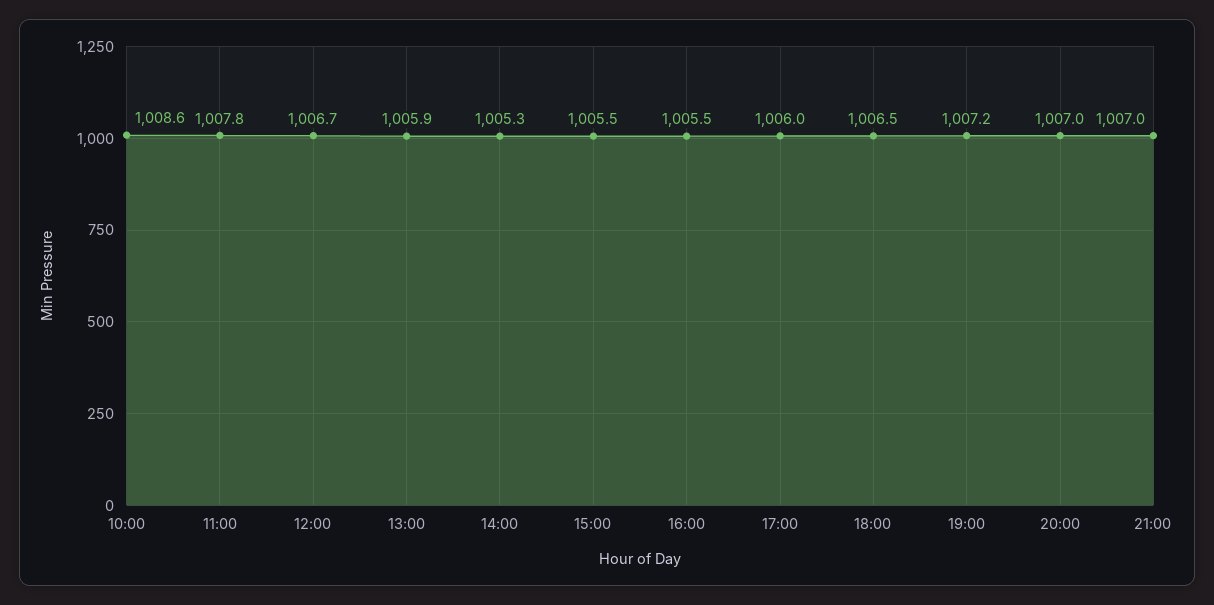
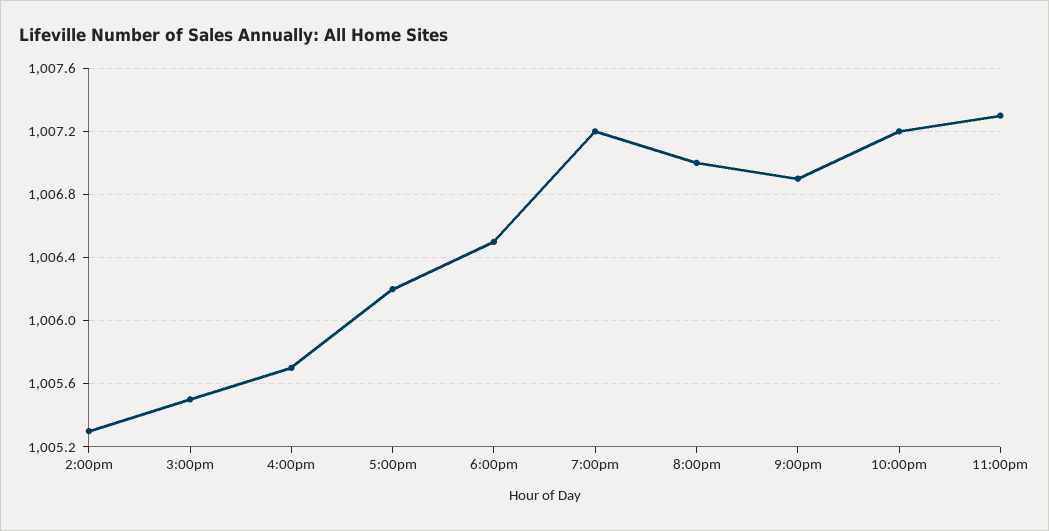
10:00: 1008.6 -> none
11:00: 1007.8 -> none
12:00: 1006.7 -> none
13:00: 1005.9 -> none
16:00: 1005.5 -> 1005.7
17:00: 1006 -> 1006.2
21:00: 1007 -> 1006.9
10:00pm: none -> 1007.2
11:00pm: none -> 1007.3

